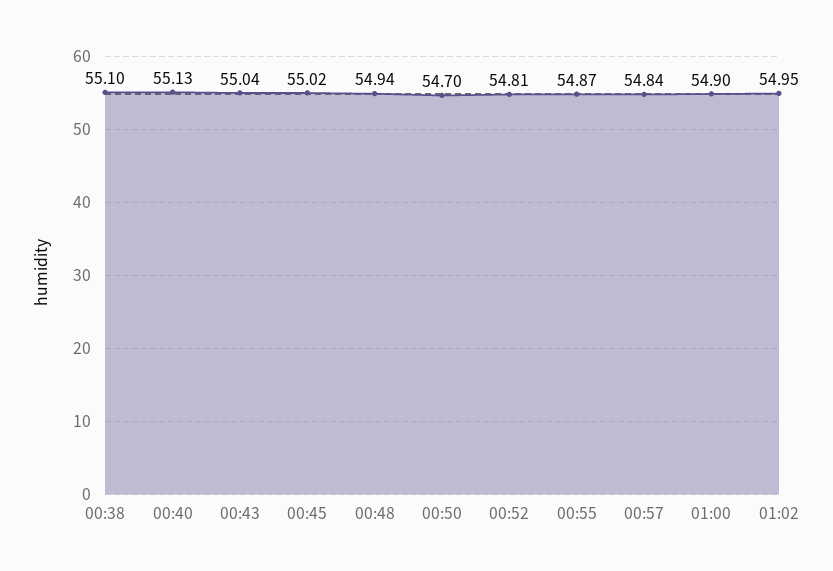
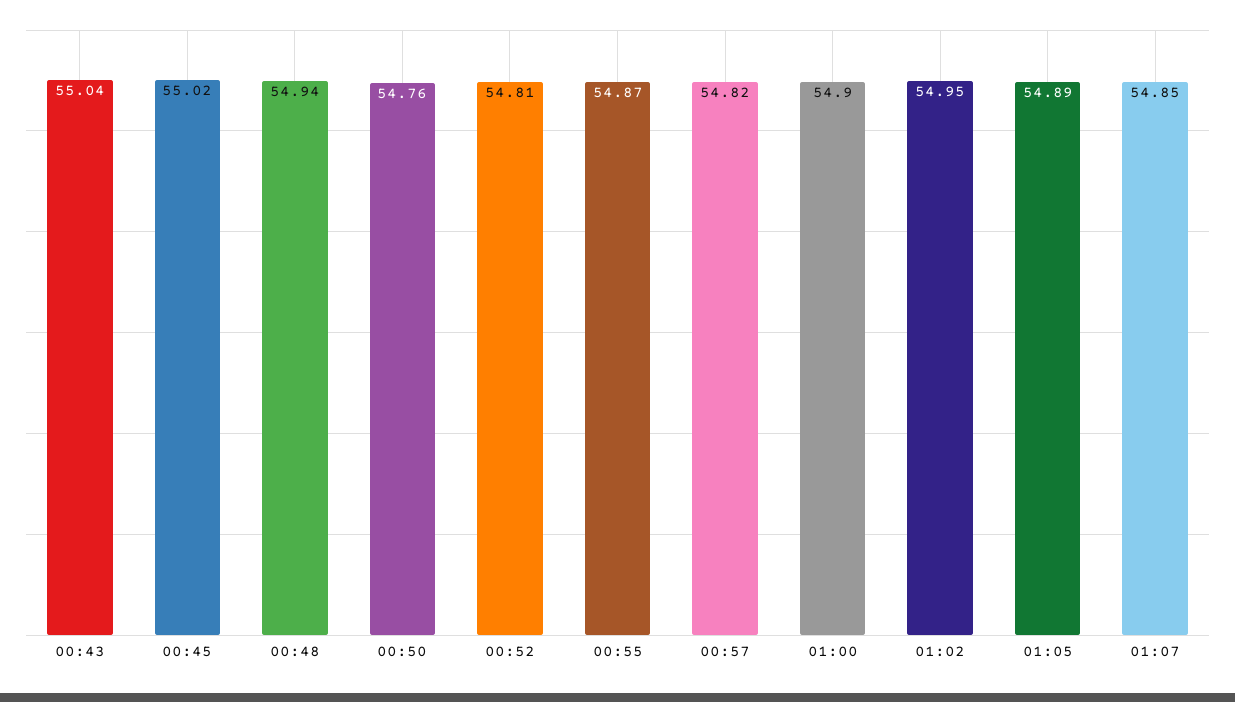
00:38: 55.1 -> none
00:40: 55.13 -> none
00:50: 54.7 -> 54.76
00:57: 54.84 -> 54.82
01:05: none -> 54.89
01:07: none -> 54.85

